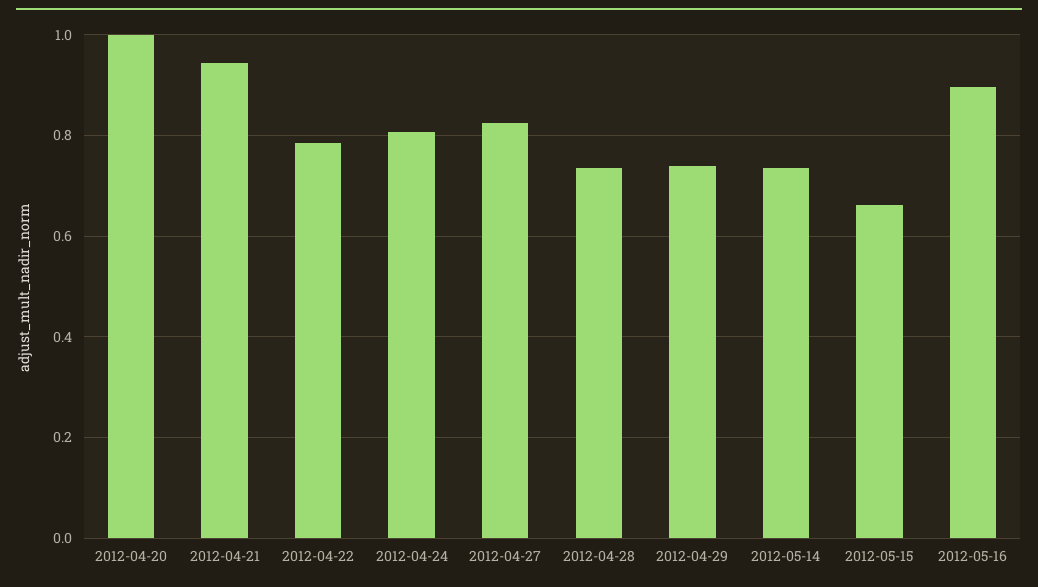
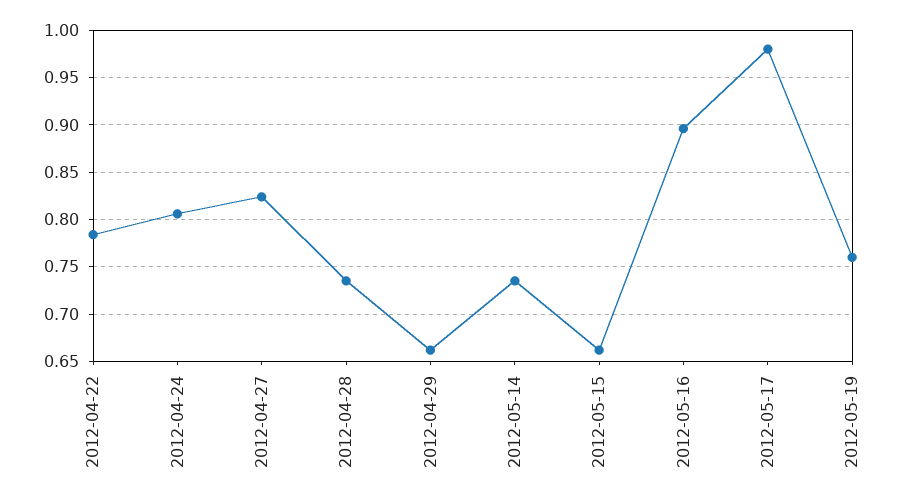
2012-04-20: 1 -> none
2012-04-21: 0.94 -> none
2012-04-29: 0.74 -> 0.66
2012-05-17: none -> 0.98
2012-05-19: none -> 0.76

